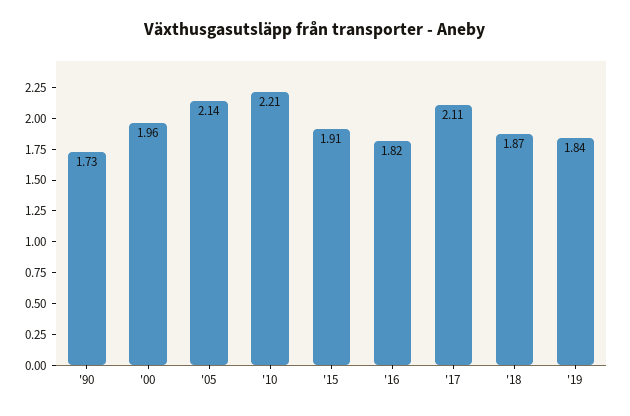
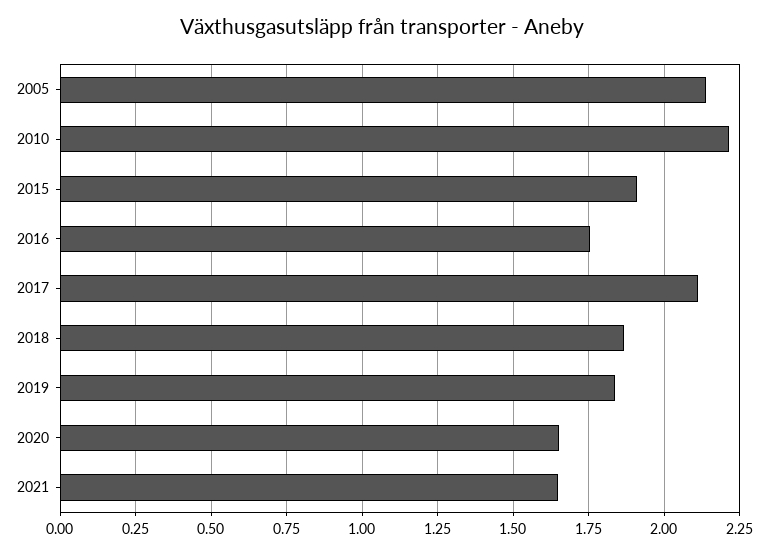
'90: 1.73 -> none
'00: 1.96 -> none
'16: 1.82 -> 1.75
2020: none -> 1.65
2021: none -> 1.65

